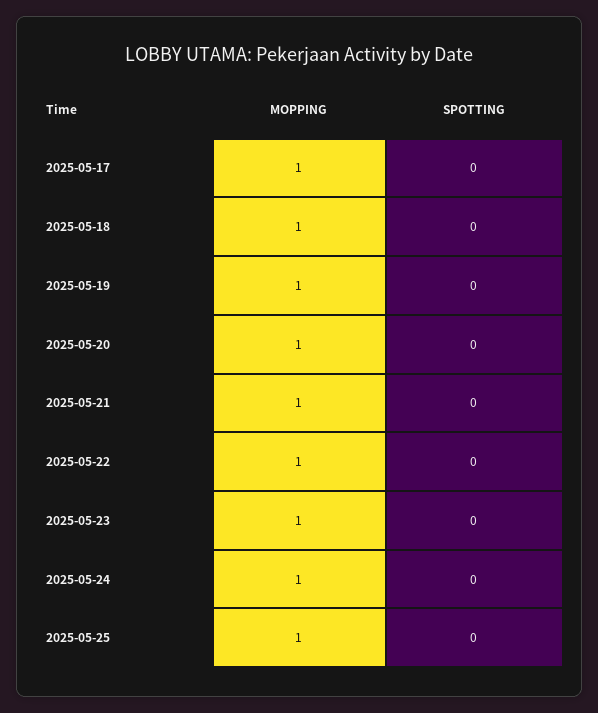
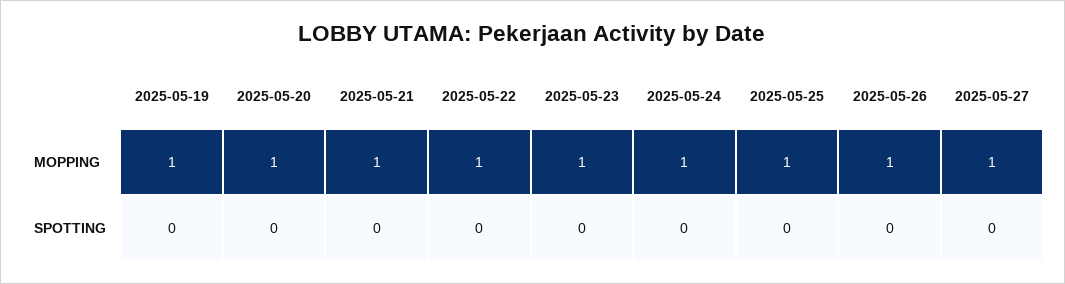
MOPPING, 2025-05-17: 1 -> none
SPOTTING, 2025-05-17: 0 -> none
MOPPING, 2025-05-18: 1 -> none
SPOTTING, 2025-05-18: 0 -> none
MOPPING, 2025-05-26: none -> 1
MOPPING, 2025-05-27: none -> 1
SPOTTING, 2025-05-26: none -> 0
SPOTTING, 2025-05-27: none -> 0

